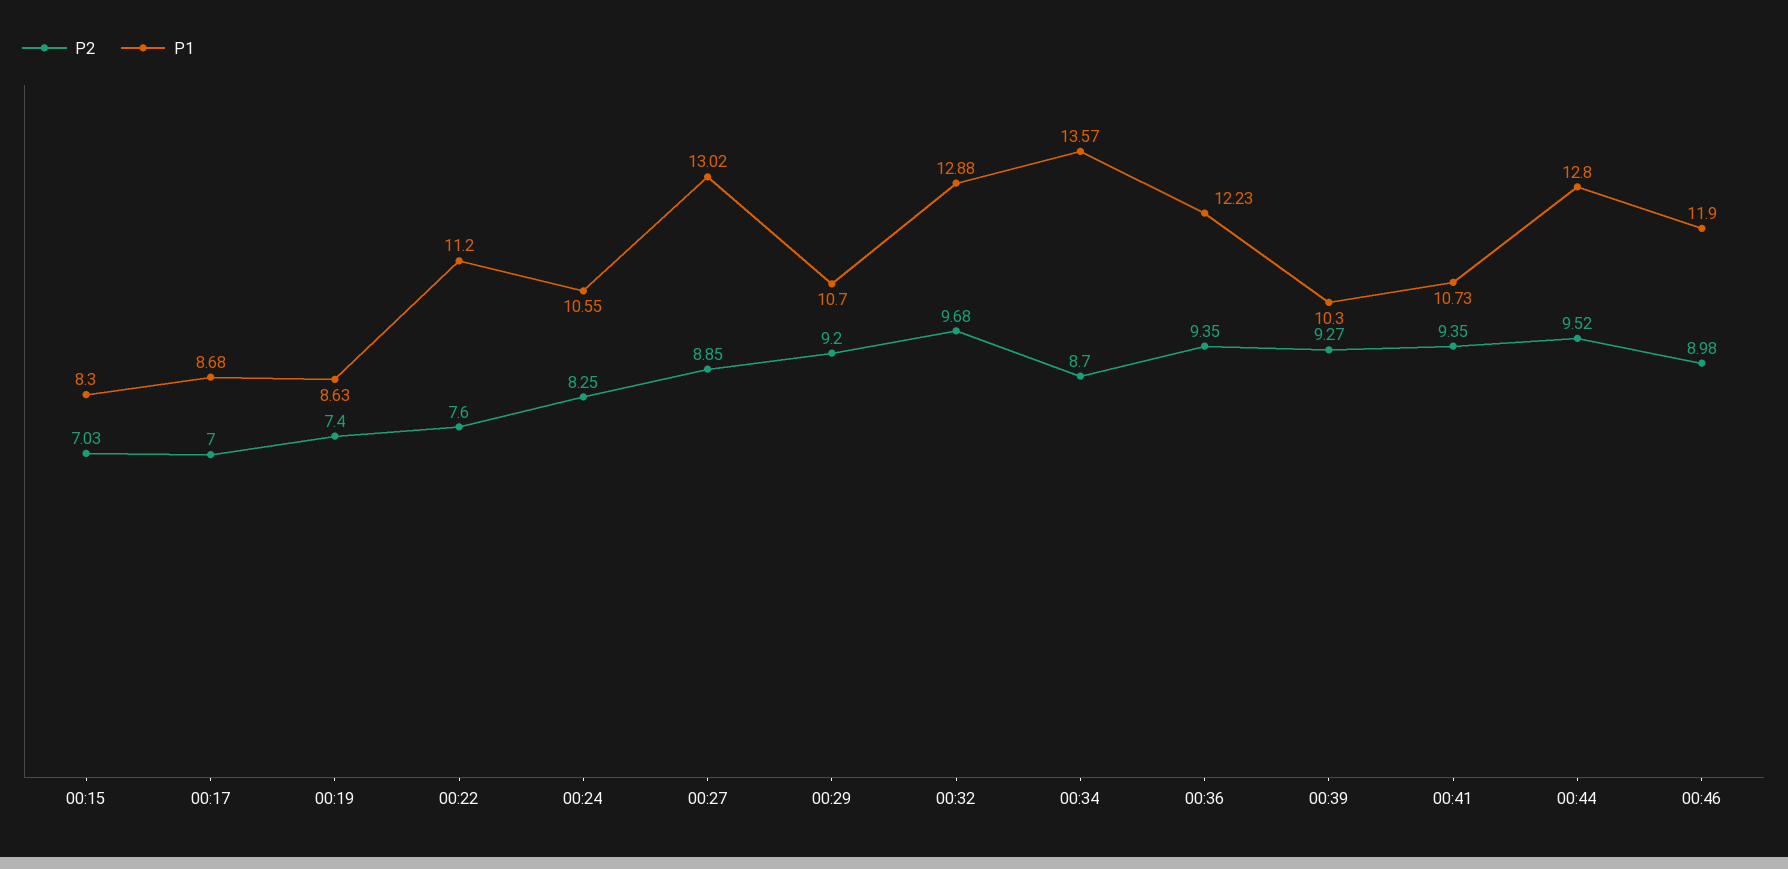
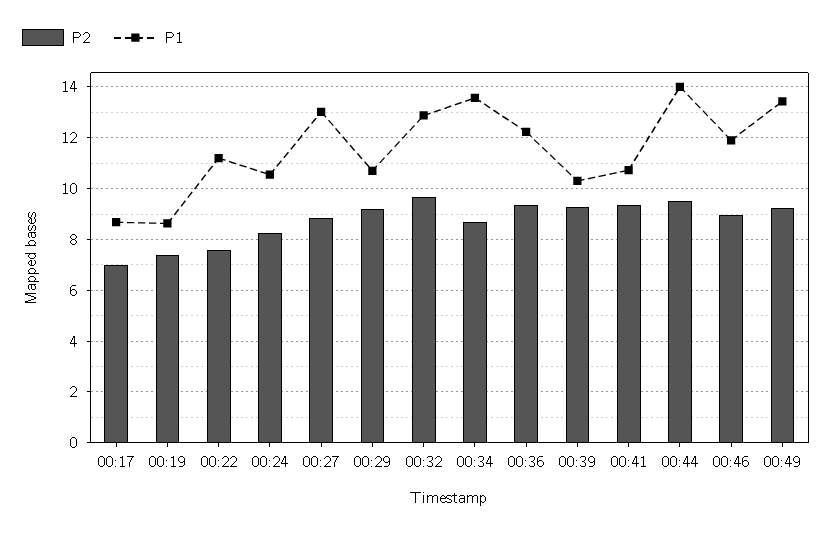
P2, 00:15: 7.03 -> none
P1, 00:15: 8.3 -> none
P1, 00:44: 12.8 -> 14
P2, 00:49: none -> 9.25
P1, 00:49: none -> 13.5

